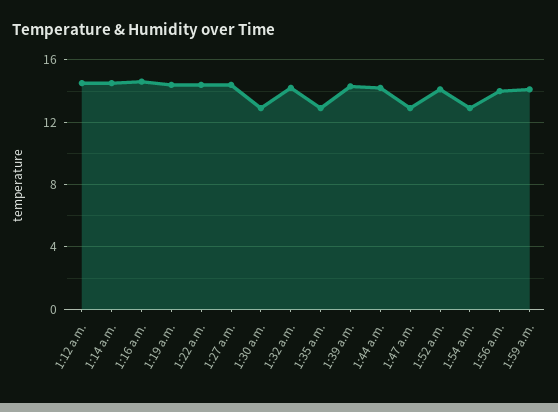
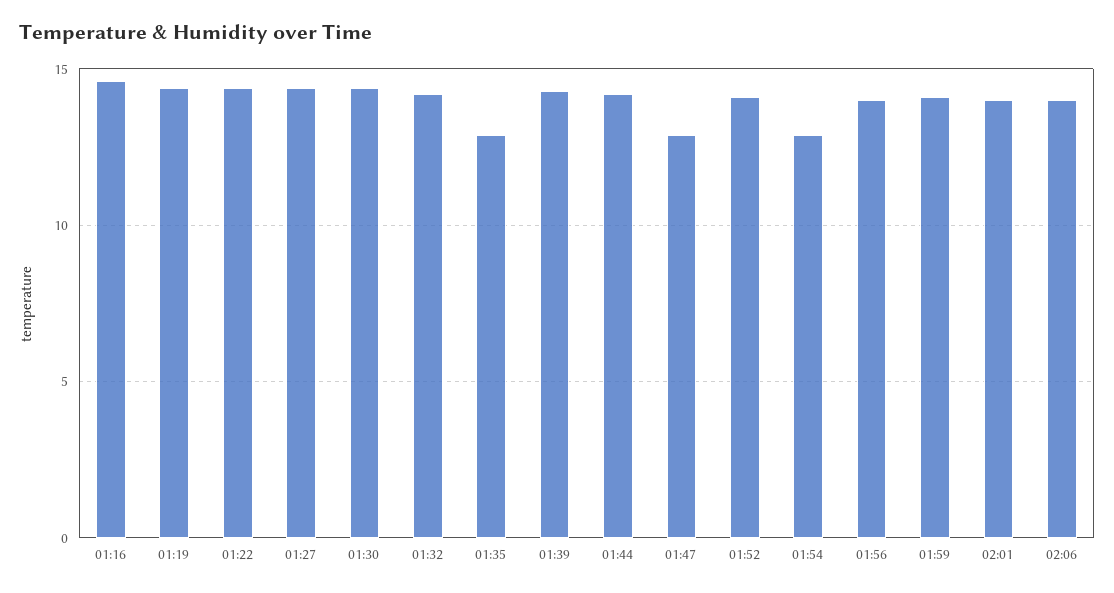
1:12 a.m.: 14.5 -> none
1:14 a.m.: 14.5 -> none
1:30 a.m.: 13 -> 14.5
02:01: none -> 14
02:06: none -> 14

